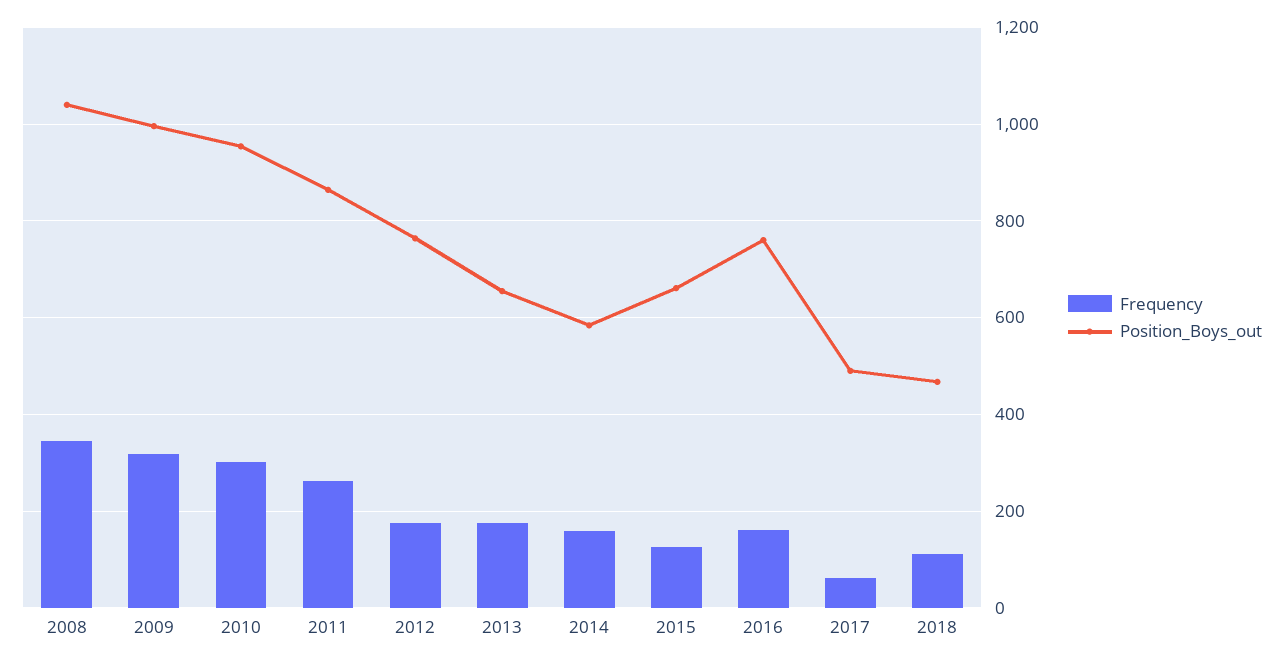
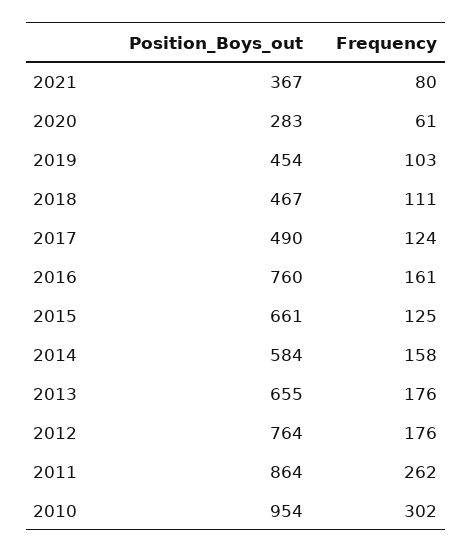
Frequency, 2008: 340 -> none
Position_Boys_out, 2008: 1040 -> none
Frequency, 2009: 320 -> none
Position_Boys_out, 2009: 1000 -> none
Frequency, 2017: 60 -> 124
Position_Boys_out, 2021: none -> 367
Frequency, 2021: none -> 80
Position_Boys_out, 2020: none -> 283
Frequency, 2020: none -> 61
Position_Boys_out, 2019: none -> 454
Frequency, 2019: none -> 103

